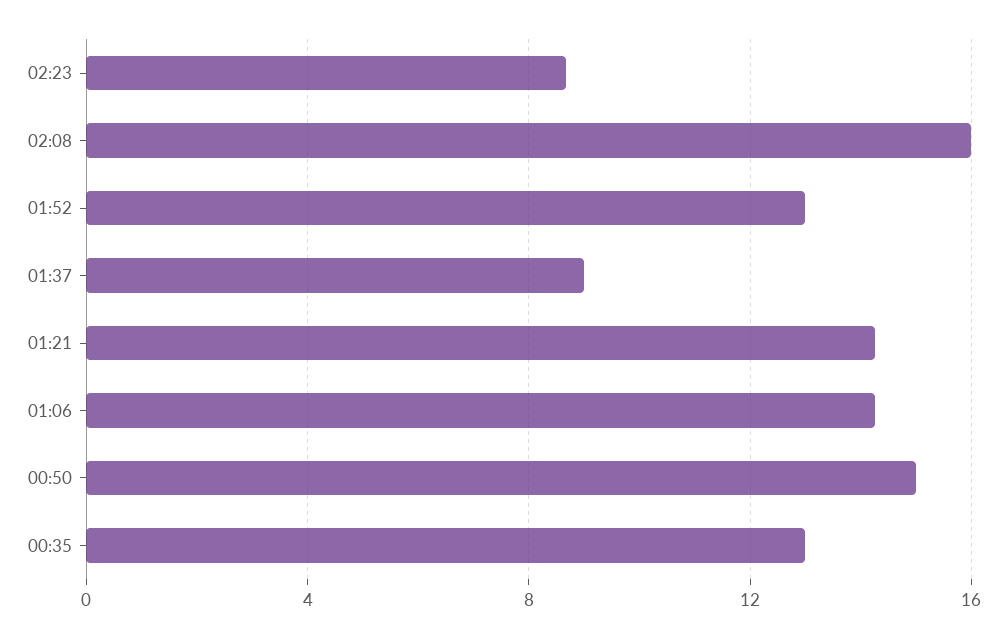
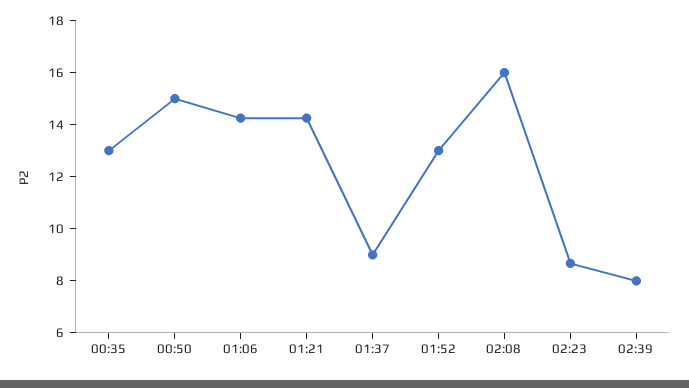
02:39: none -> 8

